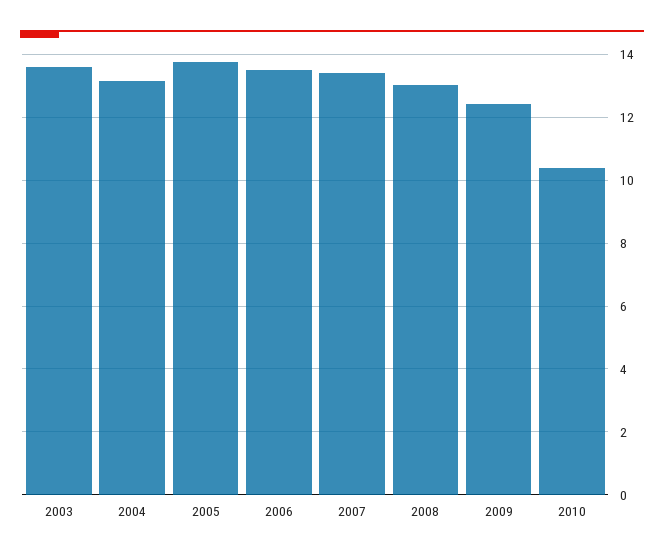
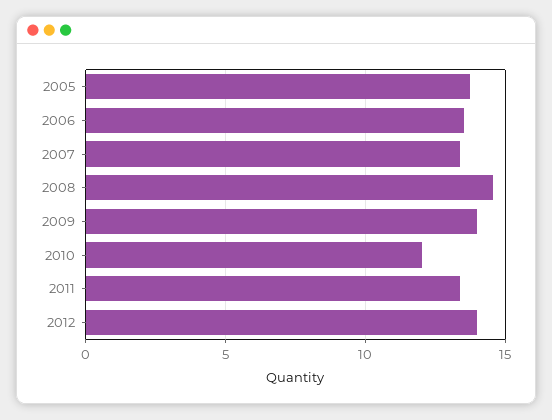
2003: 13.6 -> none
2004: 13.2 -> none
2008: 13 -> 14.5
2009: 12.4 -> 14
2010: 10.4 -> 12
2011: none -> 13.5
2012: none -> 14

